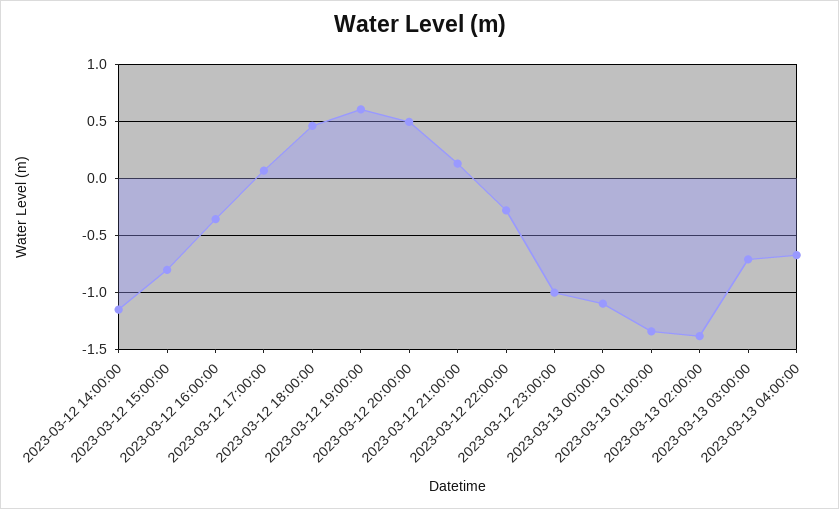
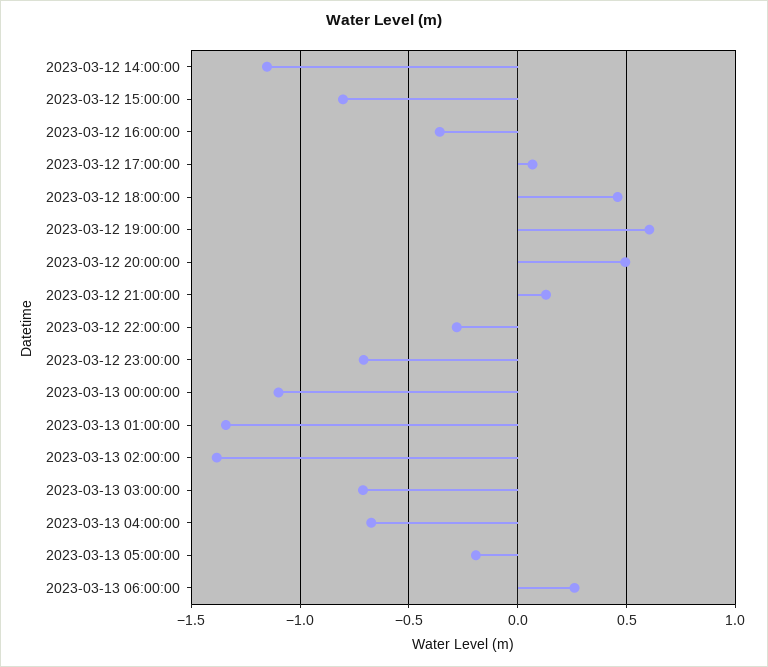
2023-03-12 23:00:00: -1 -> -0.7
2023-03-13 05:00:00: none -> -0.2
2023-03-13 06:00:00: none -> 0.25

